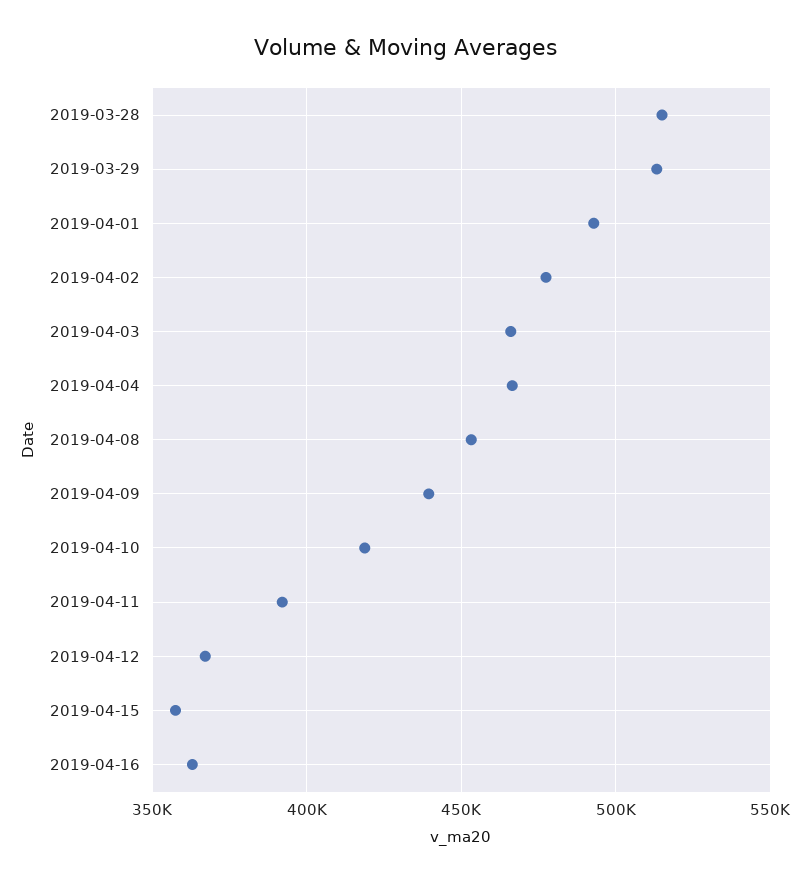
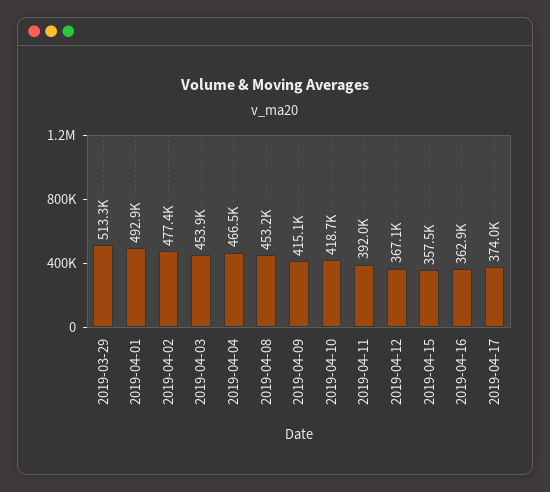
2019-03-28: 515000 -> none
2019-04-03: 465000 -> 453900
2019-04-09: 440000 -> 415100
2019-04-17: none -> 374000

